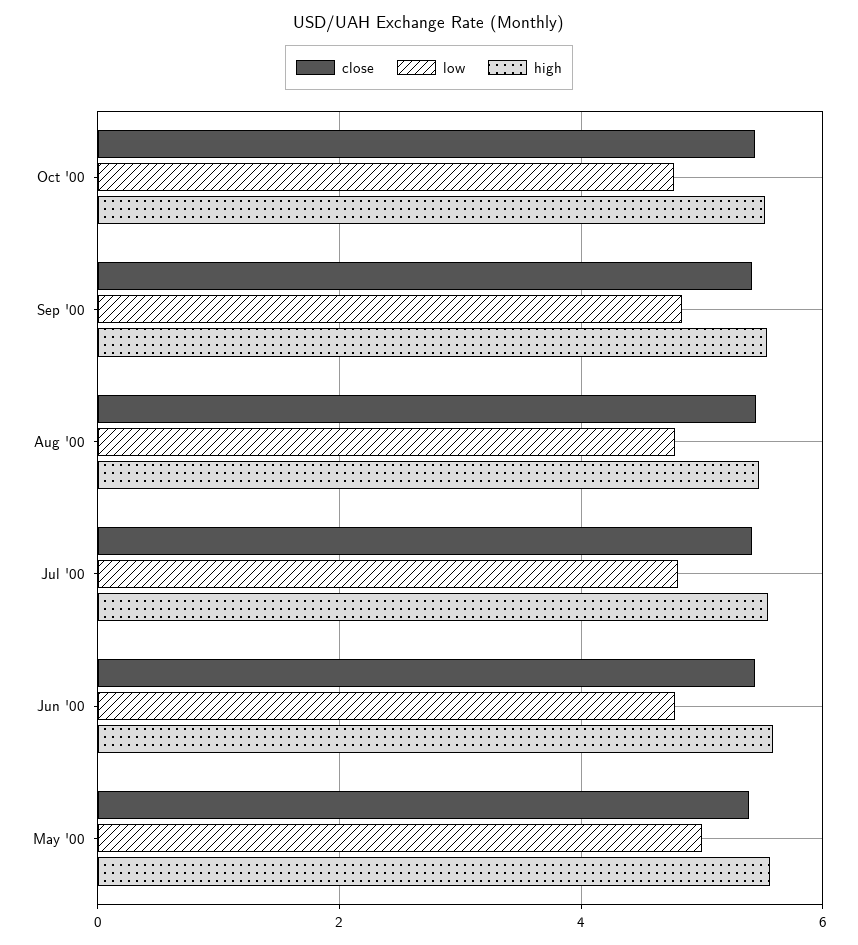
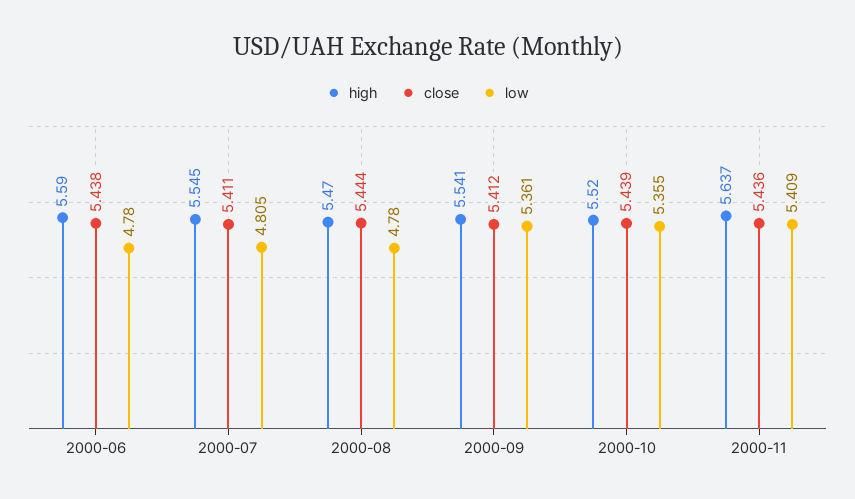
low, Oct '00: 4.8 -> 5.355
low, Sep '00: 4.8 -> 5.361
close, May '00: 5.4 -> none
low, May '00: 5 -> none
high, May '00: 5.6 -> none
high, 2000-11: none -> 5.637
close, 2000-11: none -> 5.436
low, 2000-11: none -> 5.409

